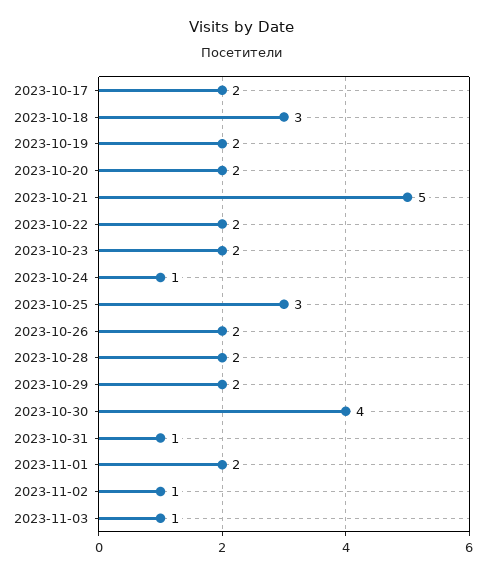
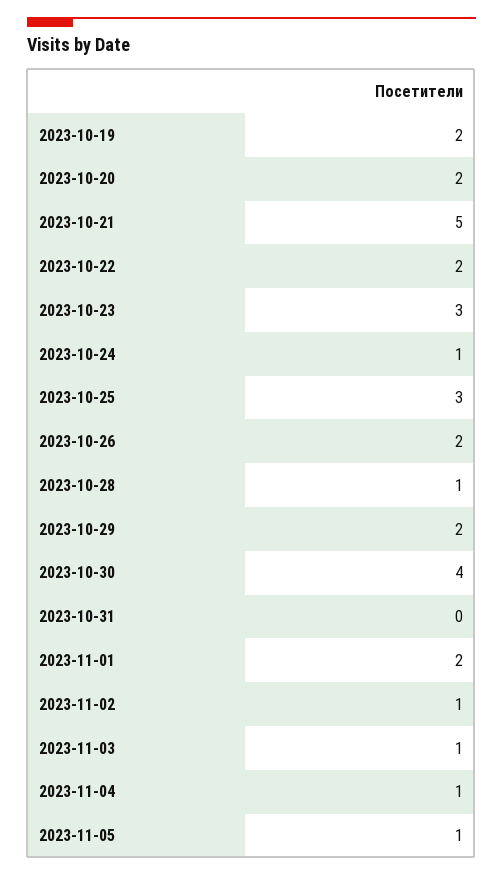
2023-10-17: 2 -> none
2023-10-18: 3 -> none
2023-10-23: 2 -> 3
2023-10-28: 2 -> 1
2023-10-31: 1 -> 0
2023-11-04: none -> 1
2023-11-05: none -> 1

